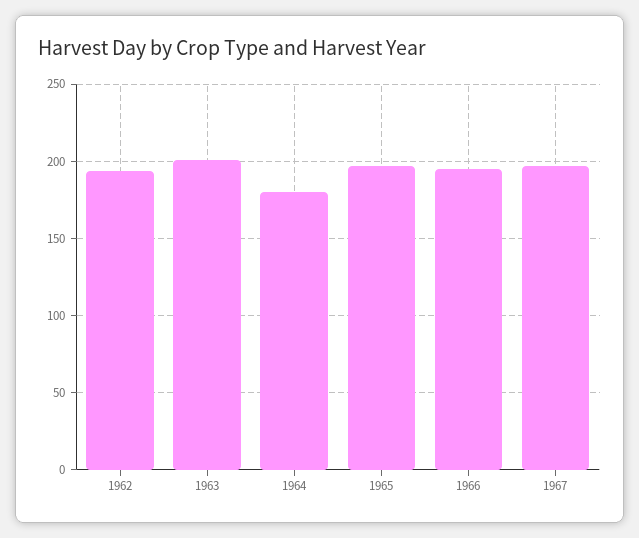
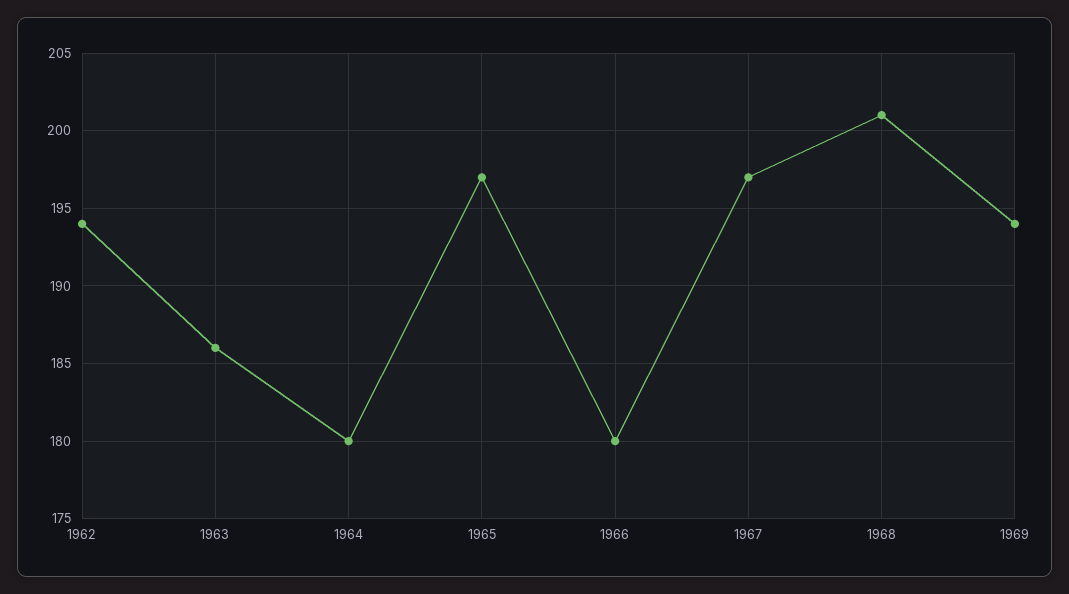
1963: 200 -> 186
1966: 195 -> 180
1968: none -> 201
1969: none -> 194

